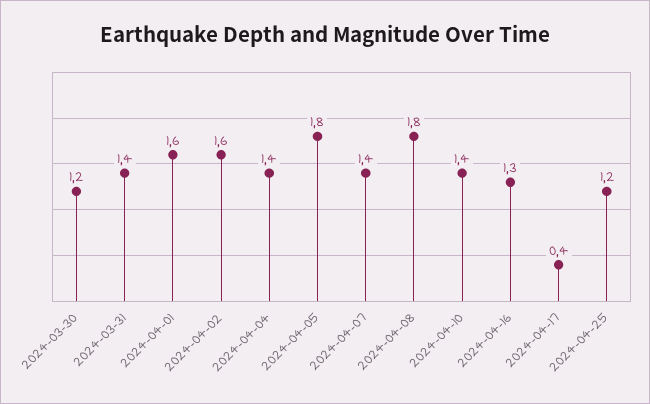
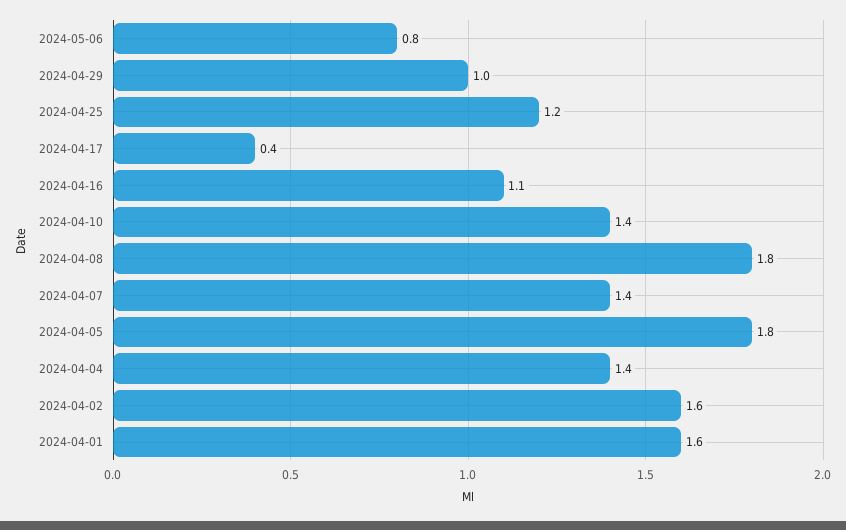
2024-03-30: 1.2 -> none
2024-03-31: 1.4 -> none
2024-04-16: 1.3 -> 1.1
2024-05-06: none -> 0.8
2024-04-29: none -> 1

